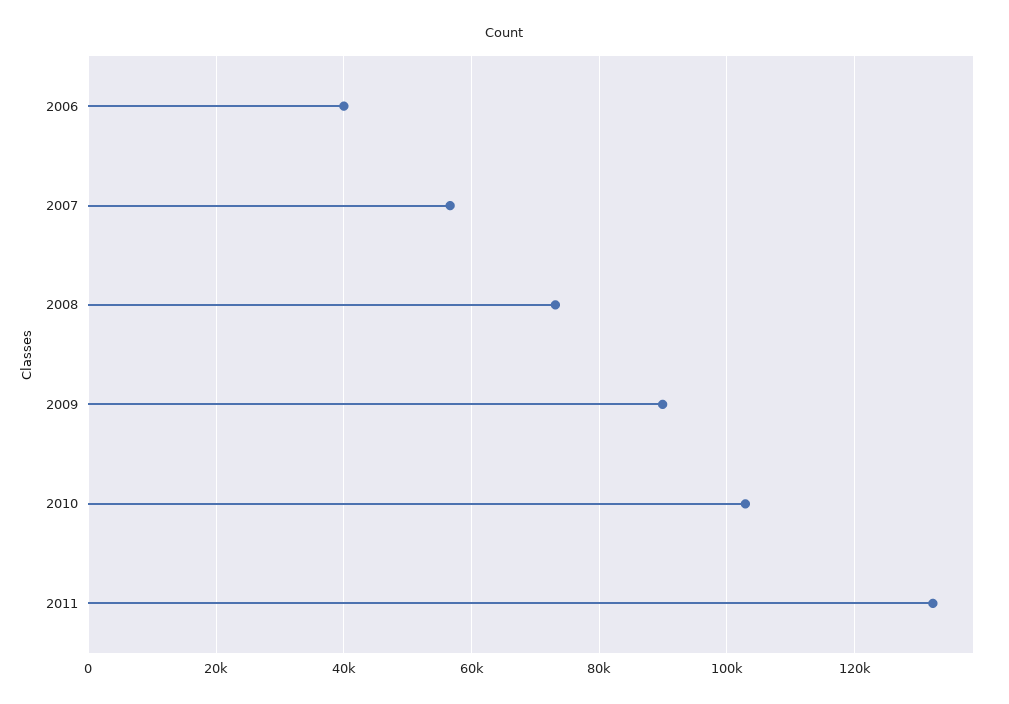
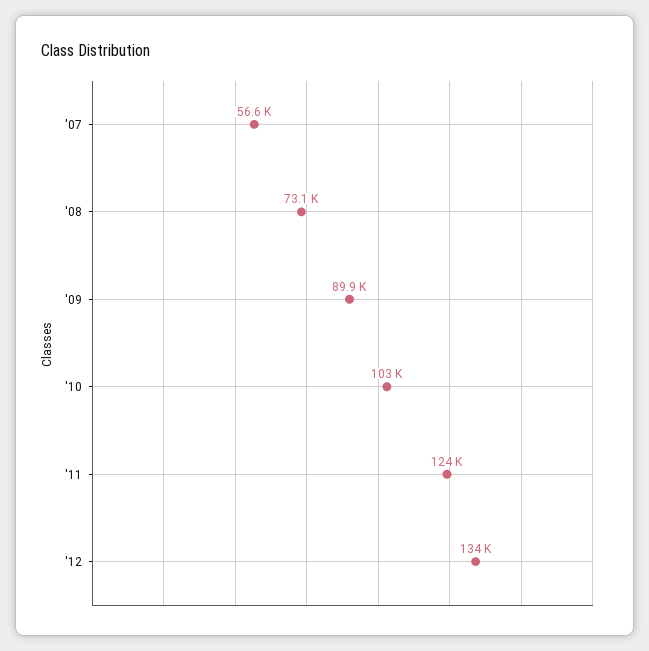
2006: 40000 -> none
2011: 132000 -> 124000
'12: none -> 134000

